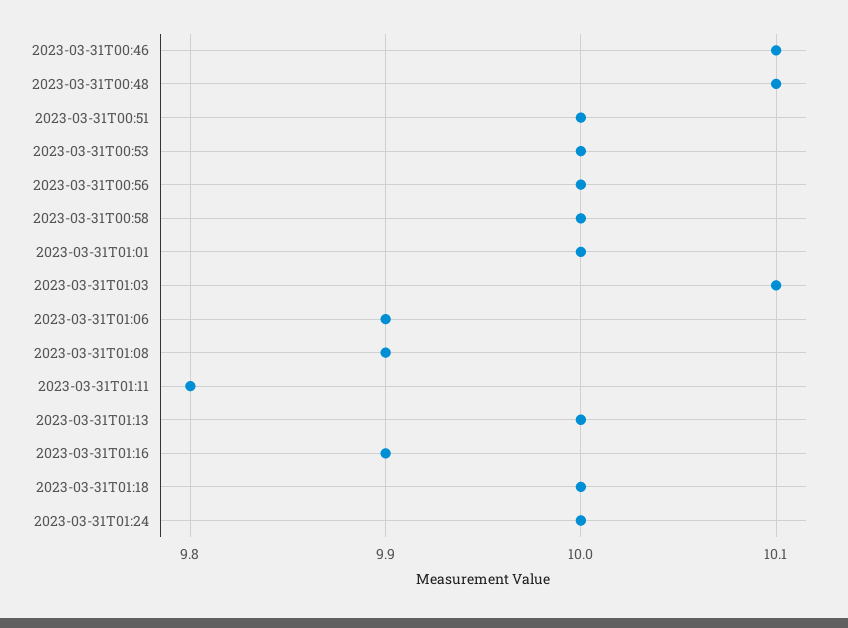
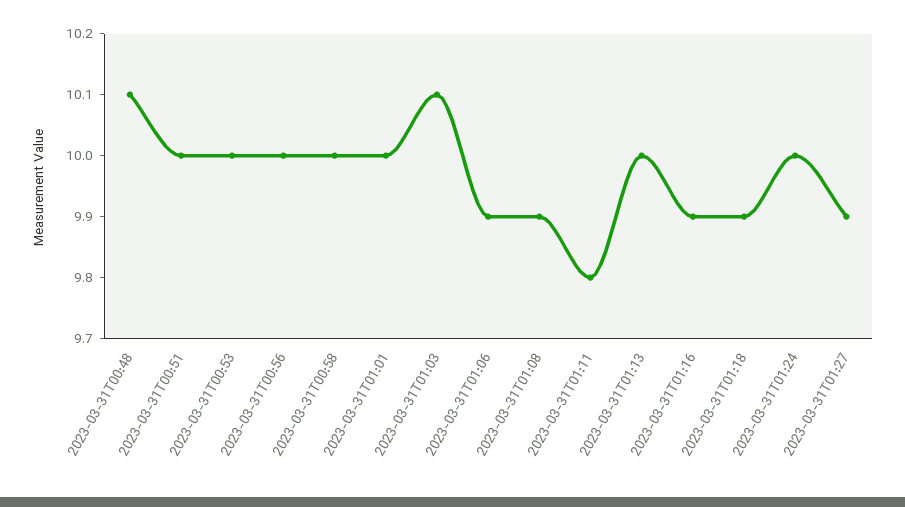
2023-03-31T00:46: 10.1 -> none
2023-03-31T01:18: 10 -> 9.9
2023-03-31T01:27: none -> 9.9

